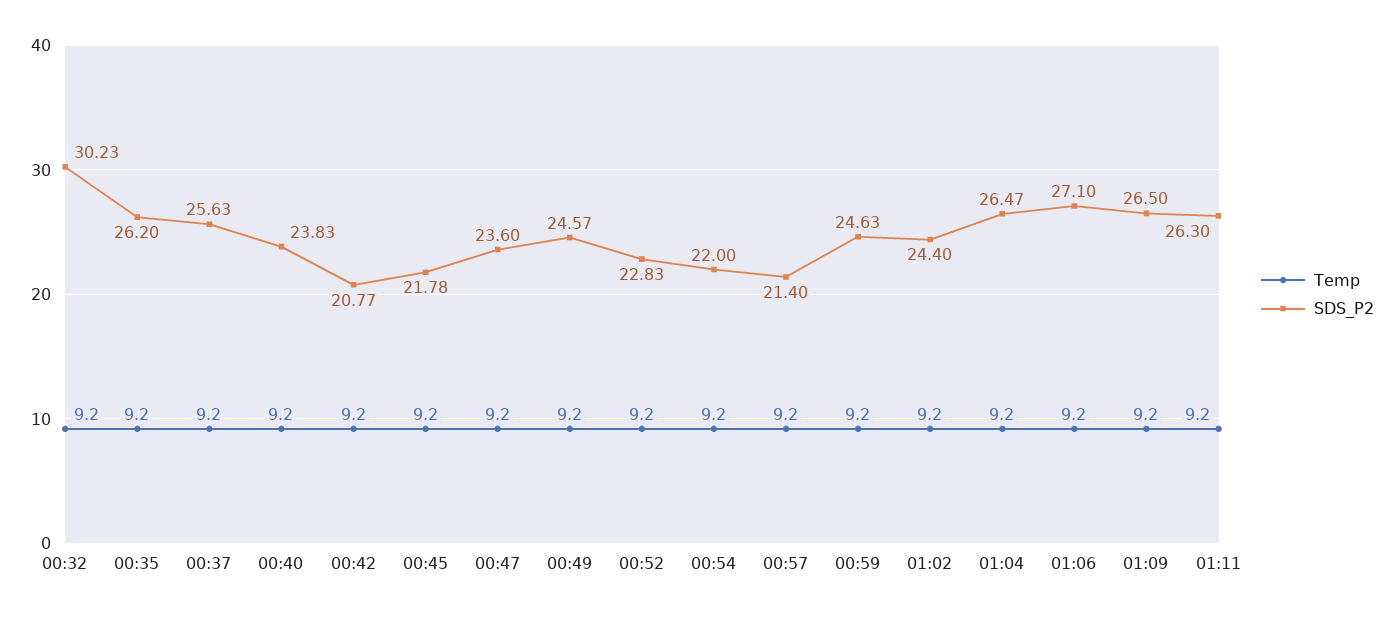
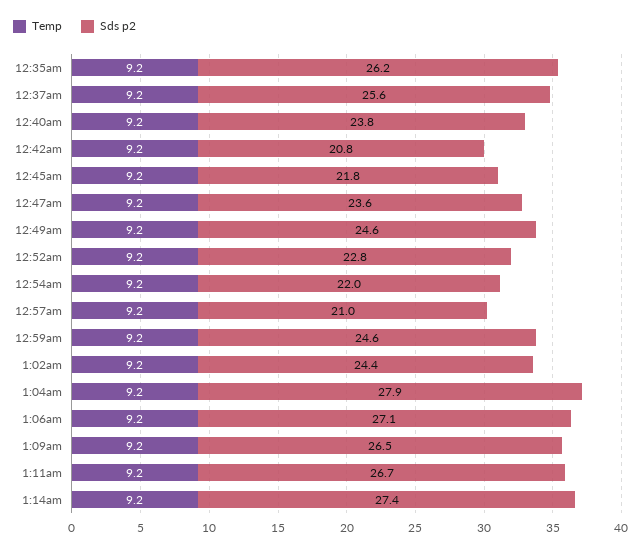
Temp, 00:32: 9.2 -> none
SDS_P2, 00:32: 30.23 -> none
SDS_P2, 00:57: 21.4 -> 21
SDS_P2, 01:04: 26.47 -> 27.9
SDS_P2, 01:11: 26.3 -> 26.7
Temp, 1:14am: none -> 9.2
SDS_P2, 1:14am: none -> 27.4

